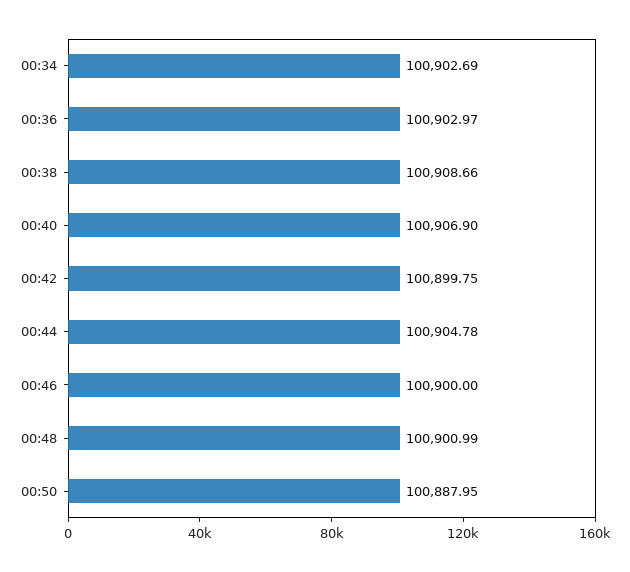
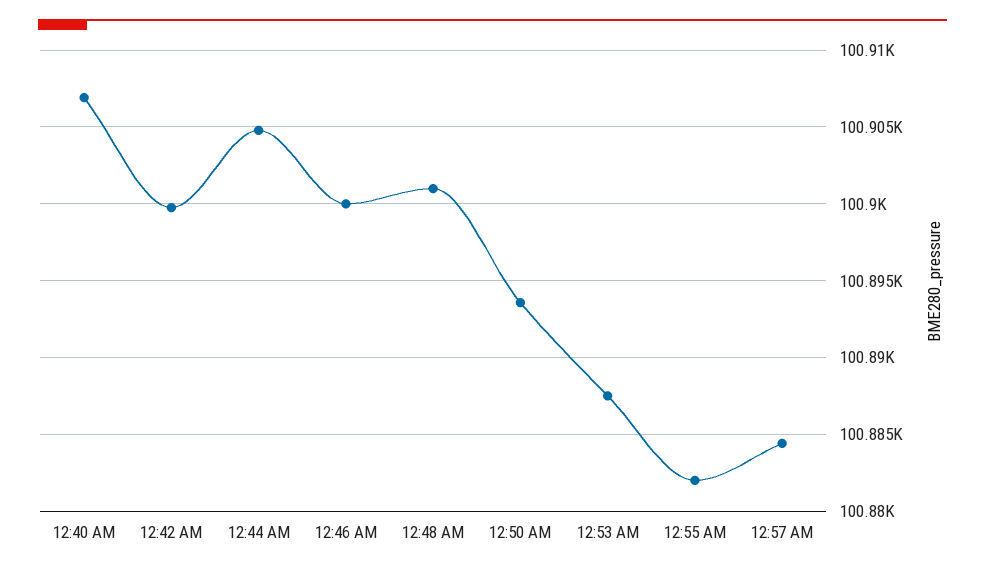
00:34: 100902.69 -> none
00:36: 100902.97 -> none
00:38: 100908.66 -> none
00:50: 100887.95 -> 100893.5
12:53 AM: none -> 100887.5
12:55 AM: none -> 100882
12:57 AM: none -> 100884.5

